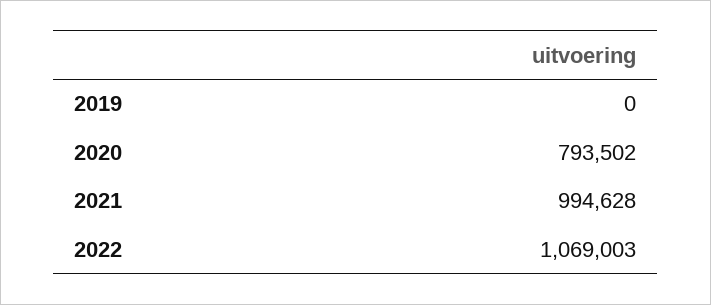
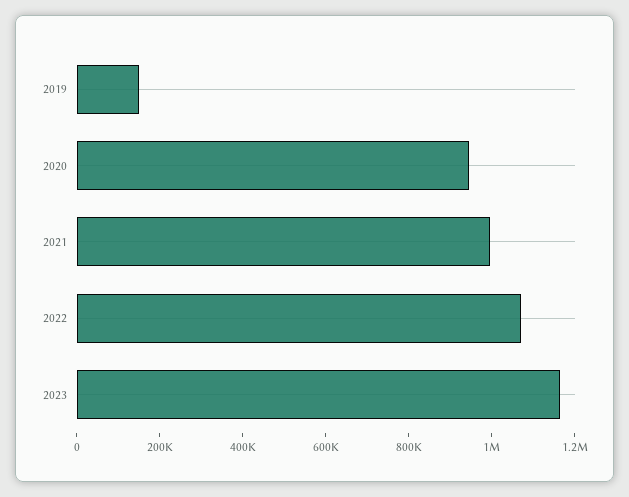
2019: 0 -> 150000
2020: 793502 -> 950000
2023: none -> 1150000

